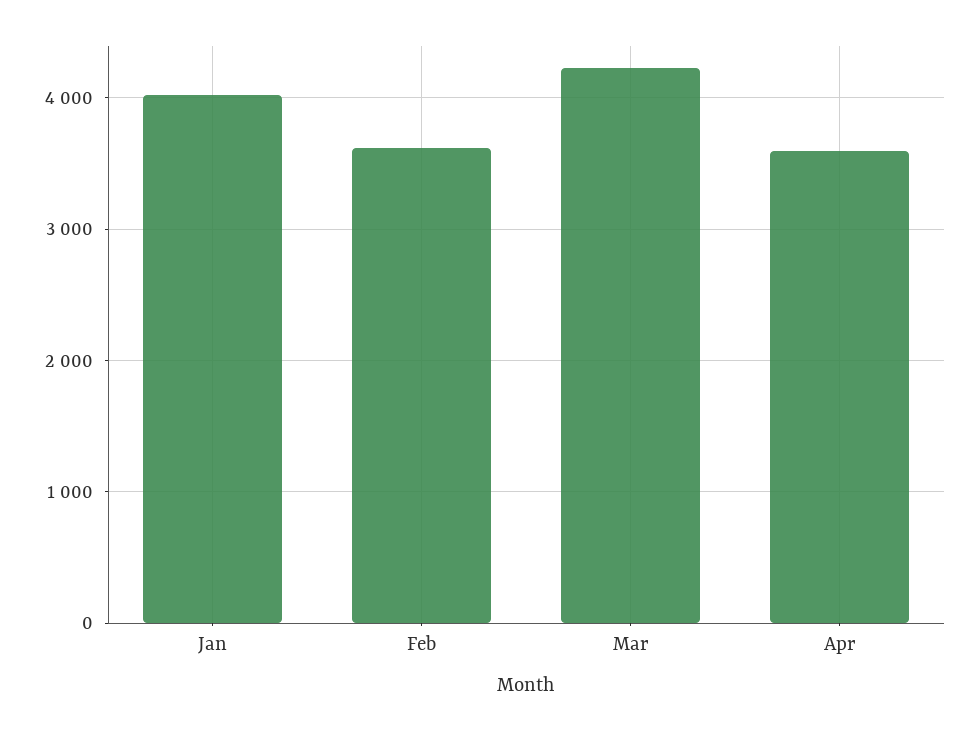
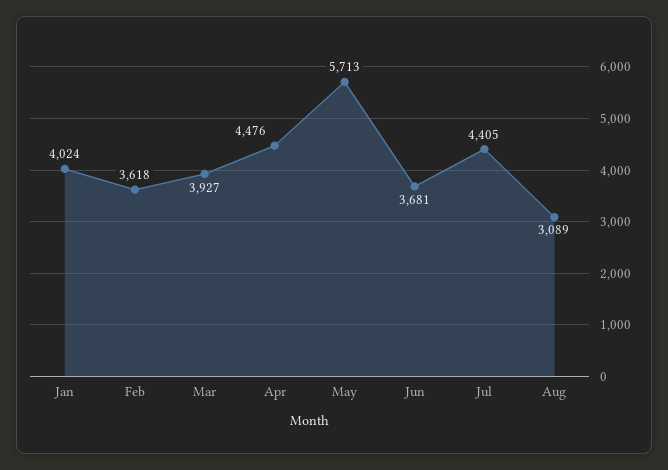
Mar: 4200 -> 3927
Apr: 3600 -> 4476
May: none -> 5713
Jun: none -> 3681
Jul: none -> 4405
Aug: none -> 3089

